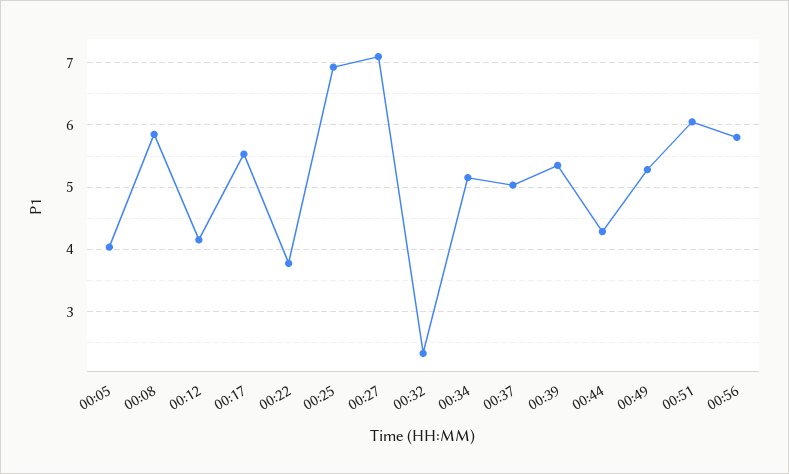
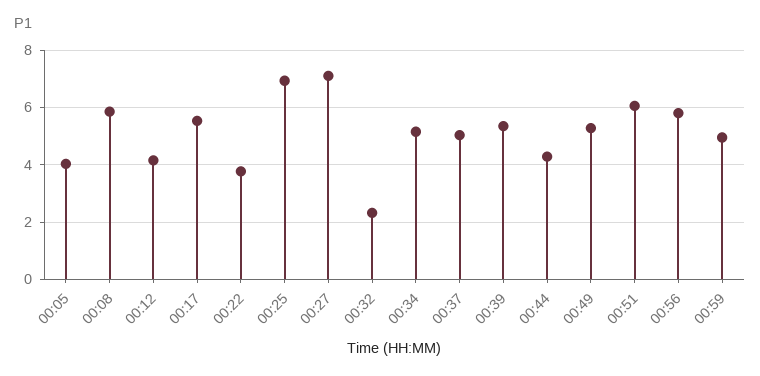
00:59: none -> 5

